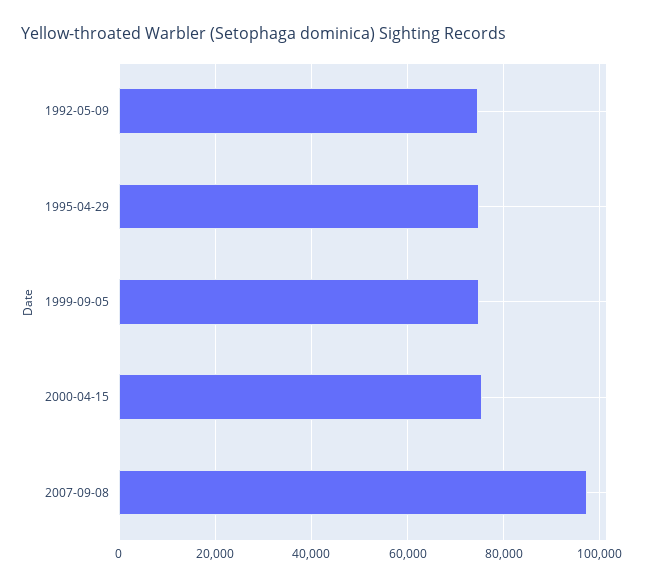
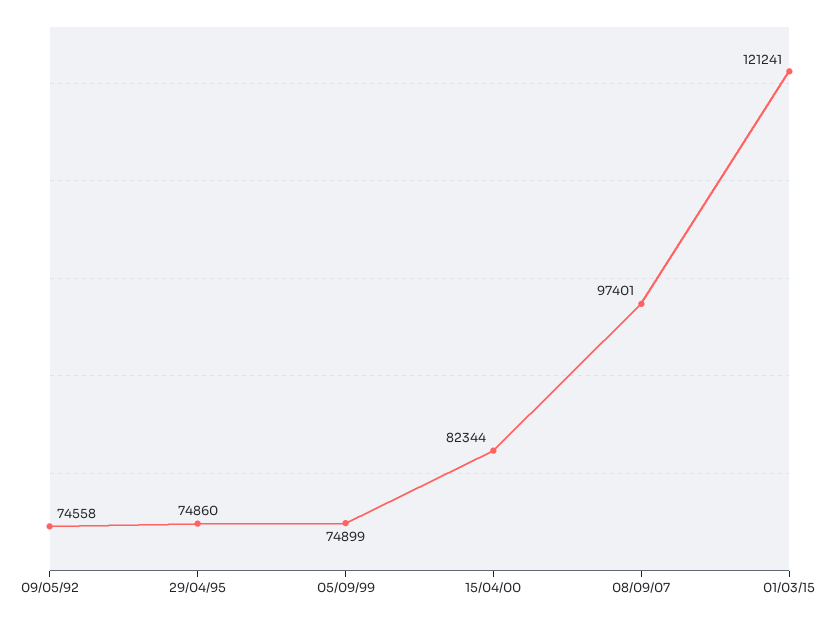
2000-04-15: 76000 -> 82344
01/03/15: none -> 121241

